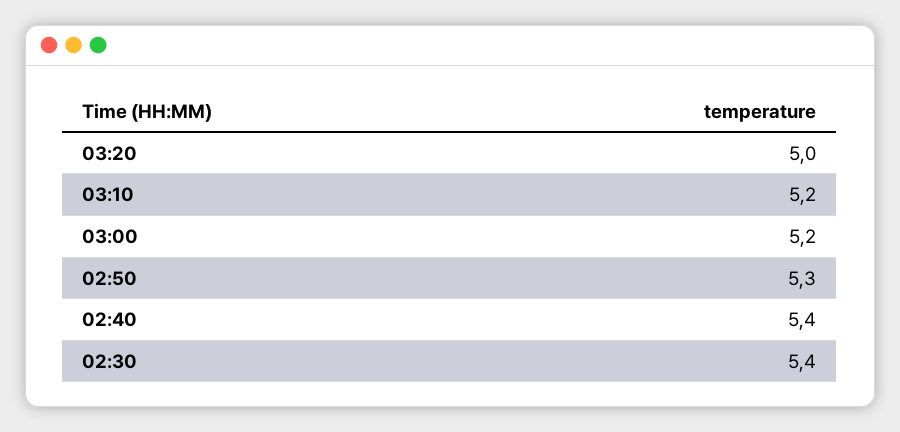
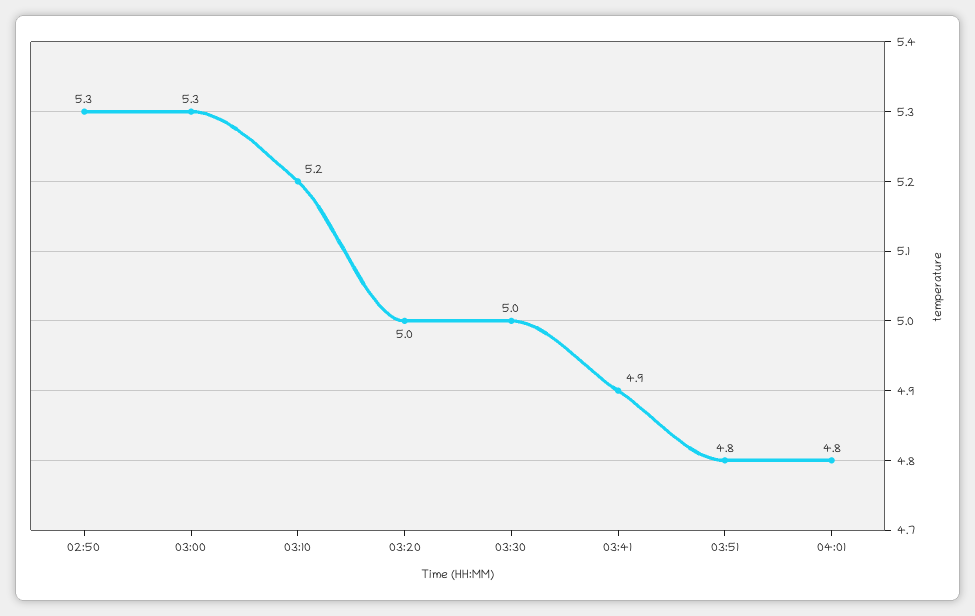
03:00: 5.2 -> 5.3
02:40: 5.4 -> none
02:30: 5.4 -> none
03:30: none -> 5
03:41: none -> 4.9
03:51: none -> 4.8
04:01: none -> 4.8

